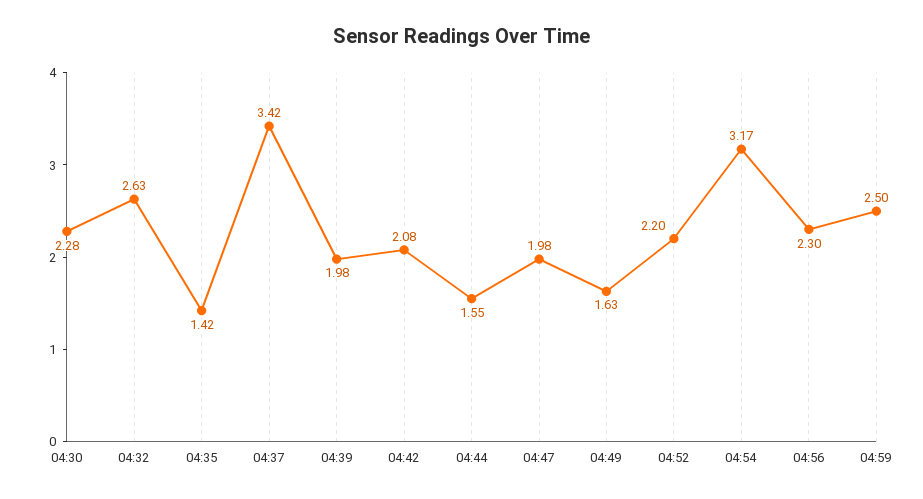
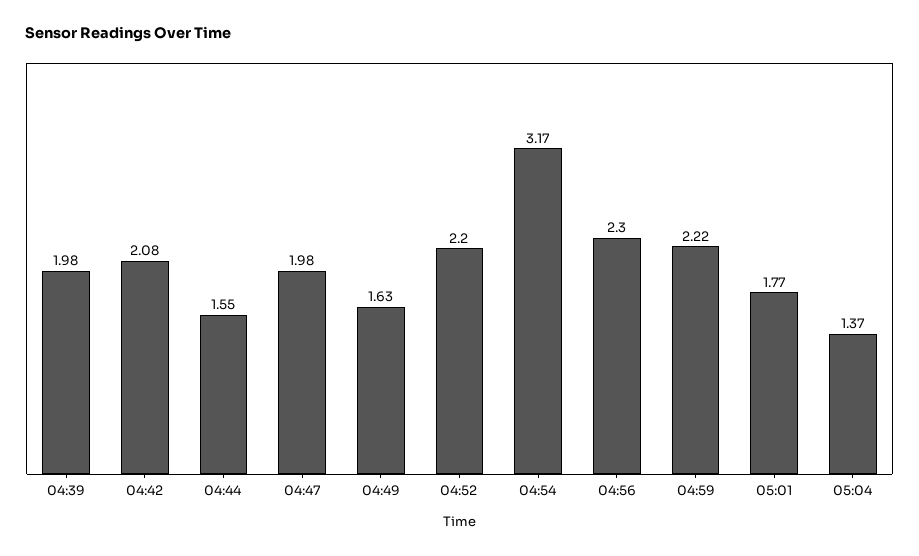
04:30: 2.28 -> none
04:32: 2.63 -> none
04:35: 1.42 -> none
04:37: 3.42 -> none
04:59: 2.5 -> 2.22
05:01: none -> 1.77
05:04: none -> 1.37

